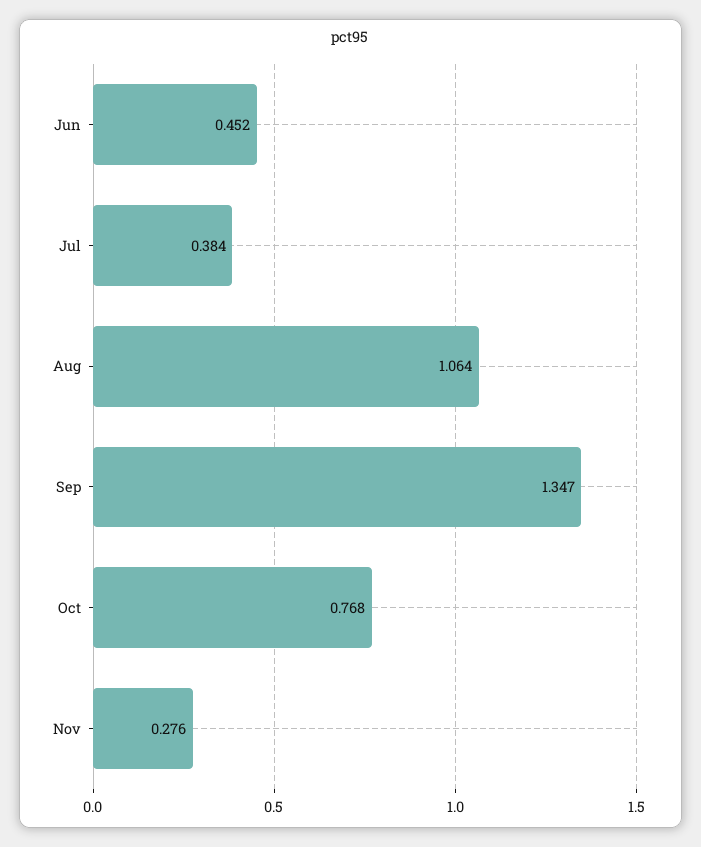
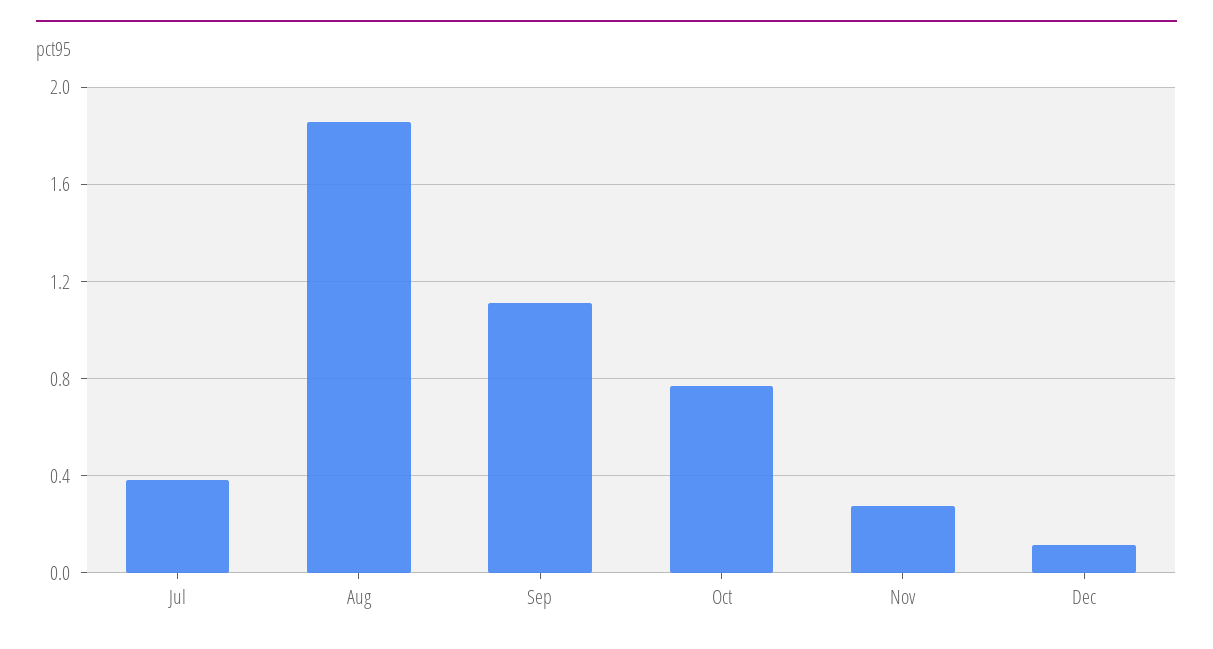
Jun: 0.452 -> none
Aug: 1.064 -> 1.85
Sep: 1.347 -> 1.1
Dec: none -> 0.1

